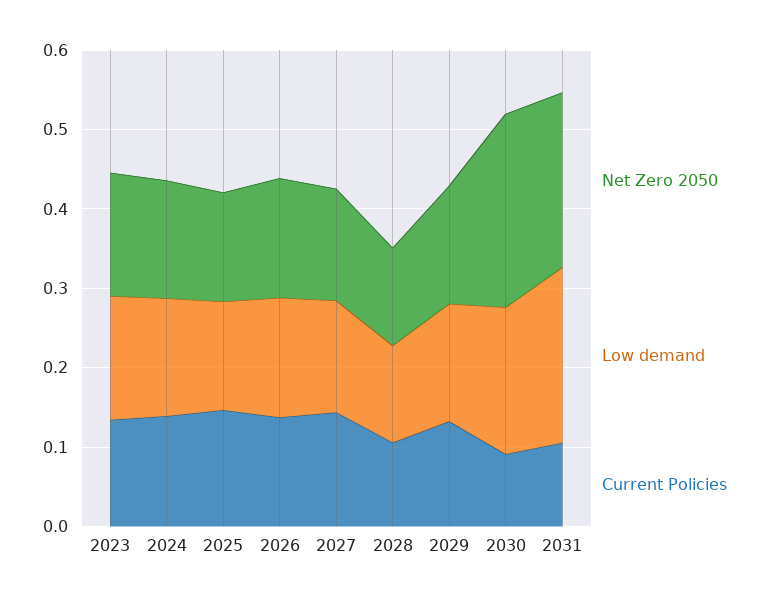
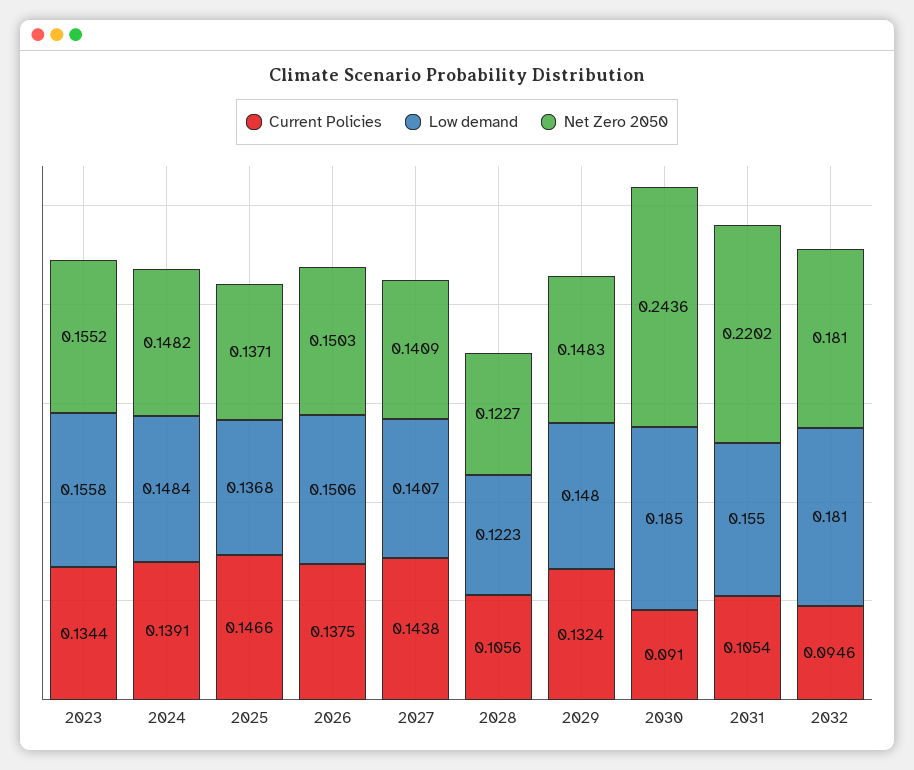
Low demand, 2031: 0.22 -> 0.155
Current Policies, 2032: none -> 0.0946
Low demand, 2032: none -> 0.181
Net Zero 2050, 2032: none -> 0.181

